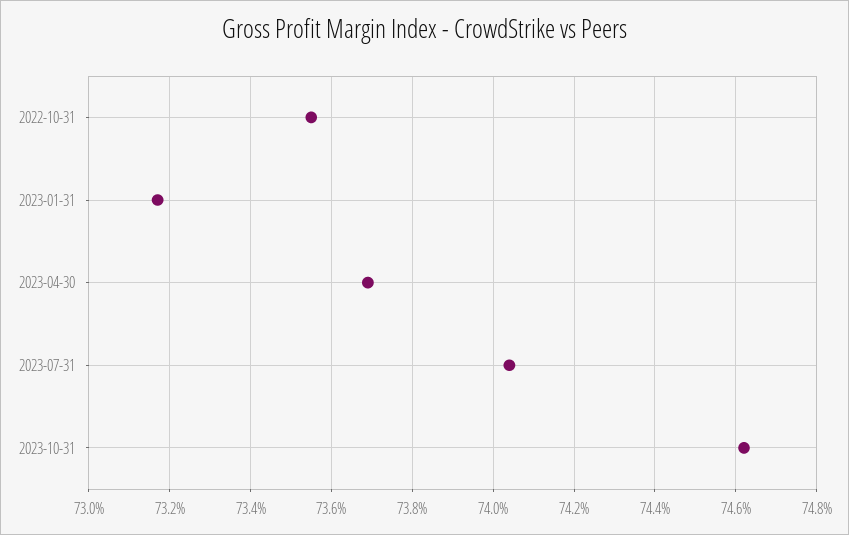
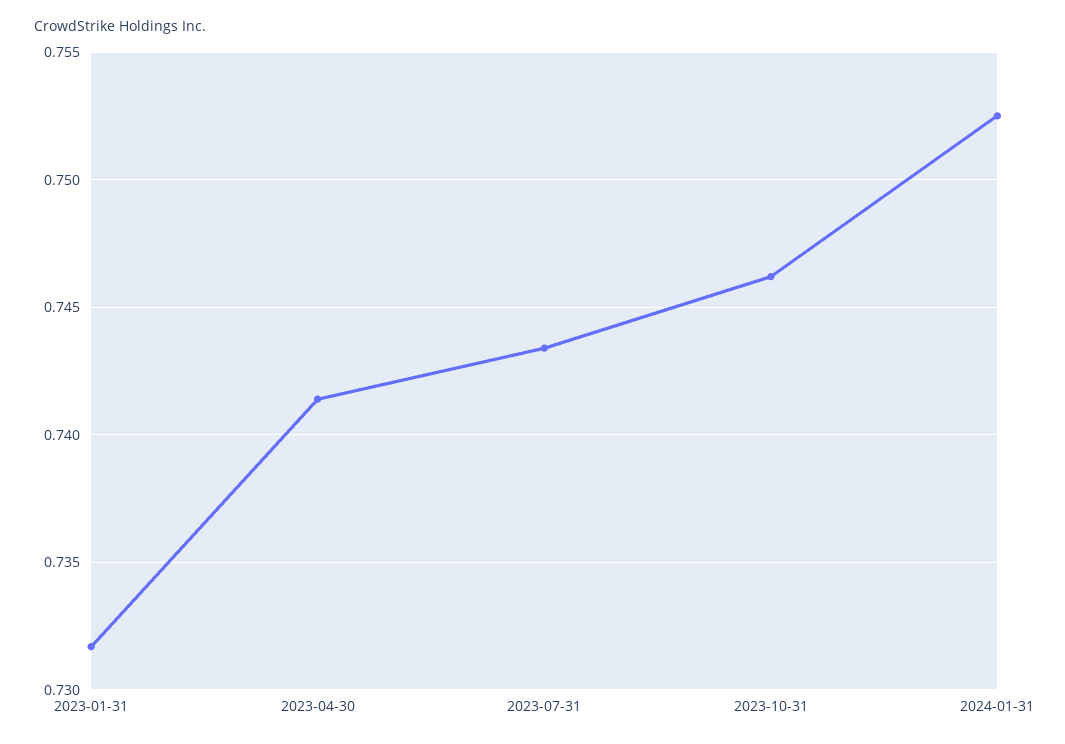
2022-10-31: 0.7355 -> none
2023-04-30: 0.737 -> 0.7415
2023-07-31: 0.7405 -> 0.7435
2024-01-31: none -> 0.7525

